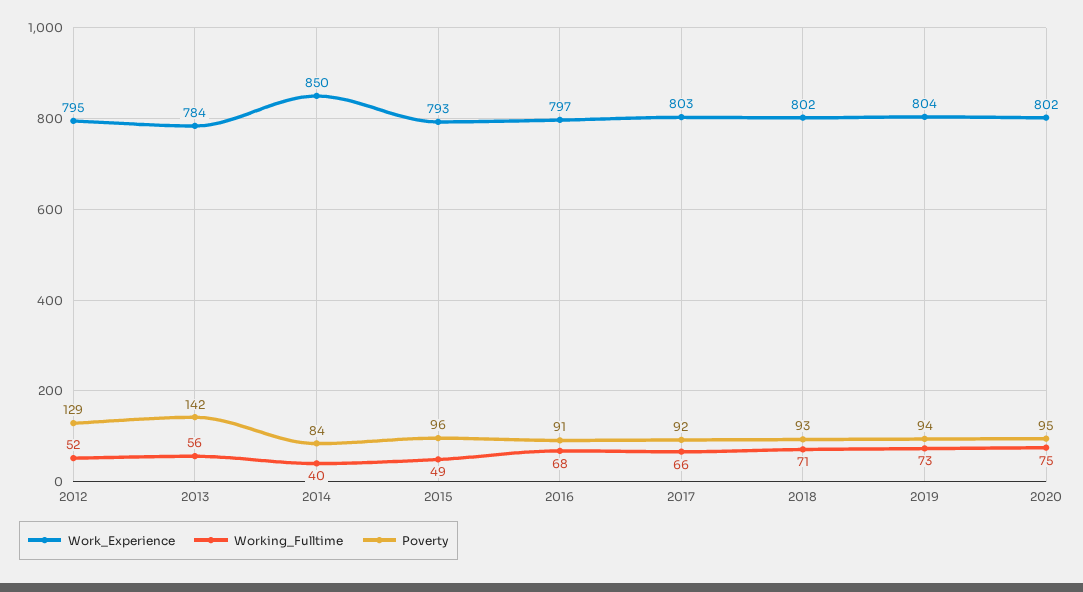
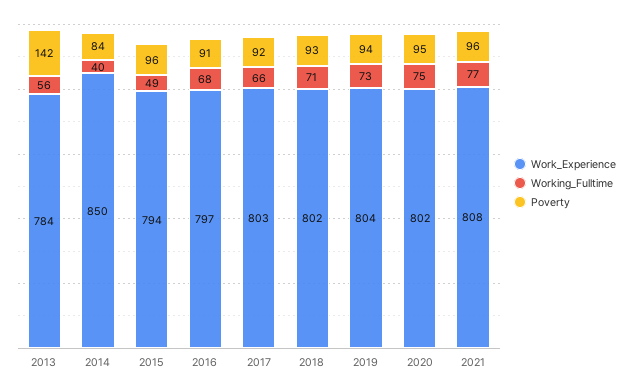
Work_Experience, 2012: 795 -> none
Working_Fulltime, 2012: 52 -> none
Poverty, 2012: 129 -> none
Work_Experience, 2015: 793 -> 794
Work_Experience, 2021: none -> 808
Working_Fulltime, 2021: none -> 77
Poverty, 2021: none -> 96

